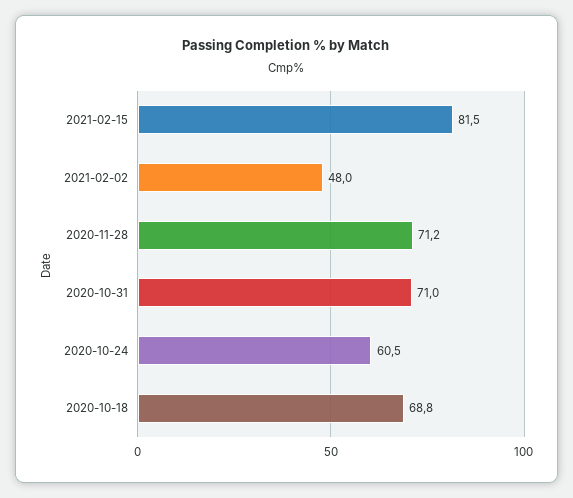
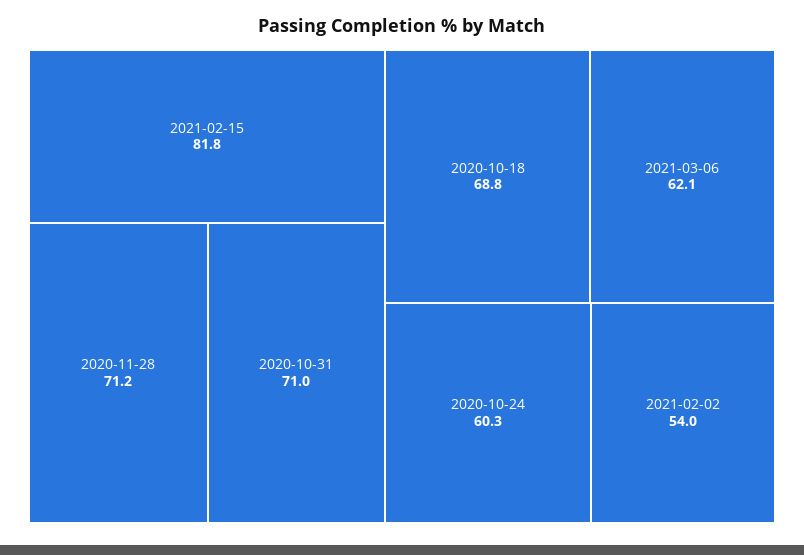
2021-02-15: 81.5 -> 81.8
2021-02-02: 48 -> 54
2020-10-24: 60.5 -> 60.3
2021-03-06: none -> 62.1

